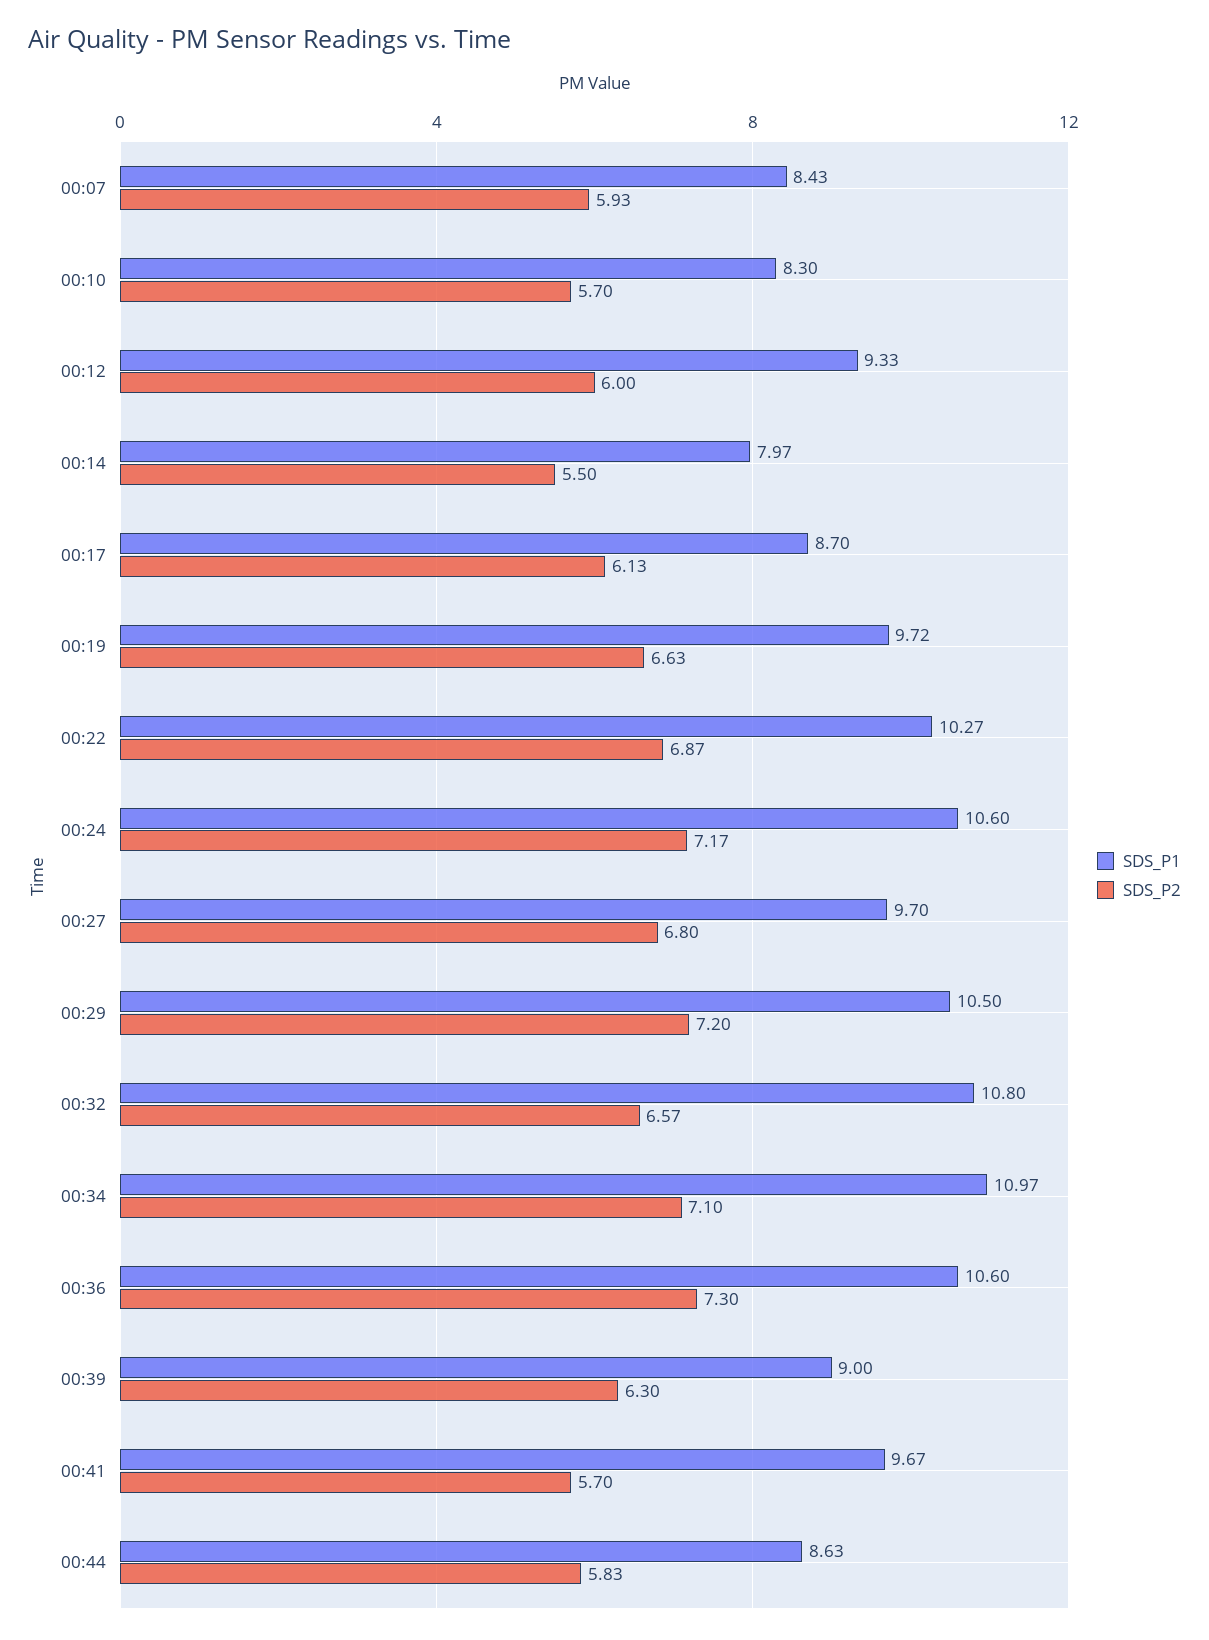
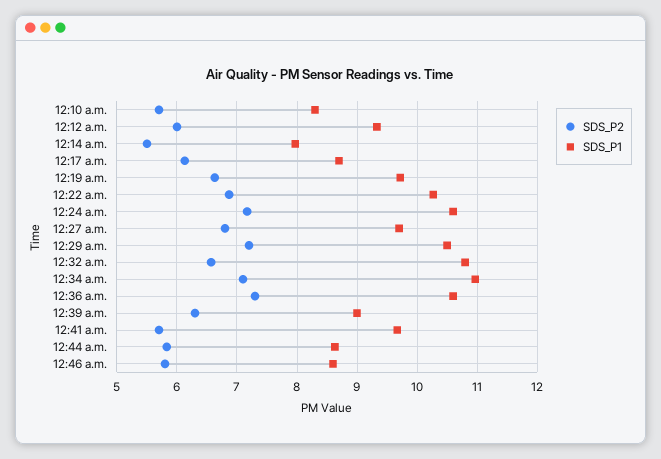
SDS_P1, 00:07: 8.43 -> none
SDS_P2, 00:07: 5.93 -> none
SDS_P2, 12:46 a.m.: none -> 5.8
SDS_P1, 12:46 a.m.: none -> 8.6

